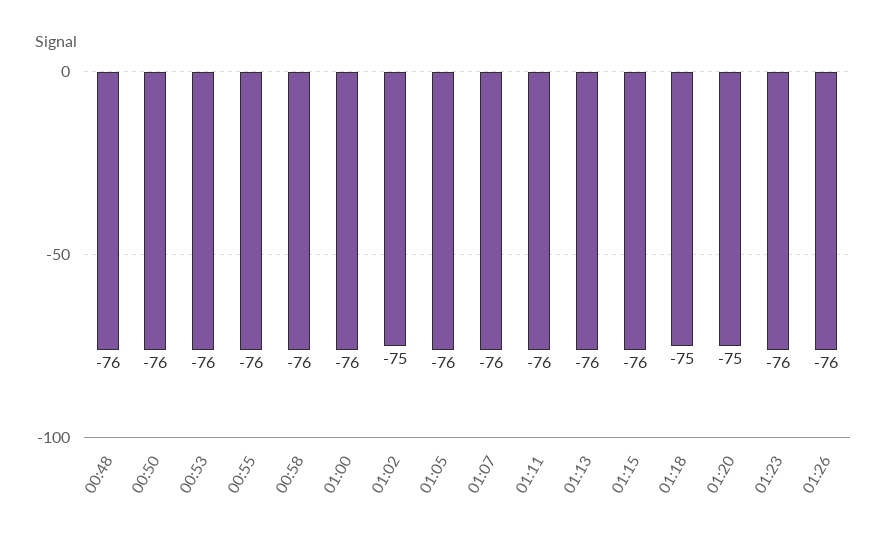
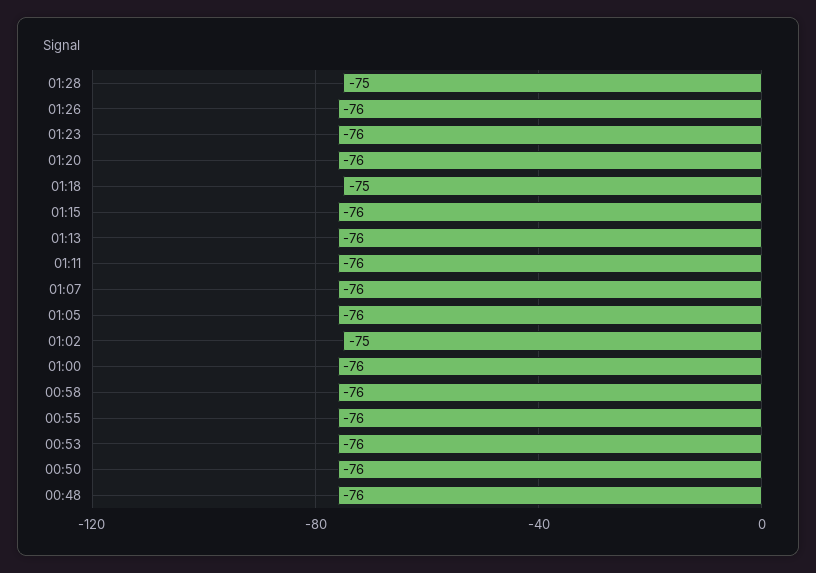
01:20: -75 -> -76
01:28: none -> -75

